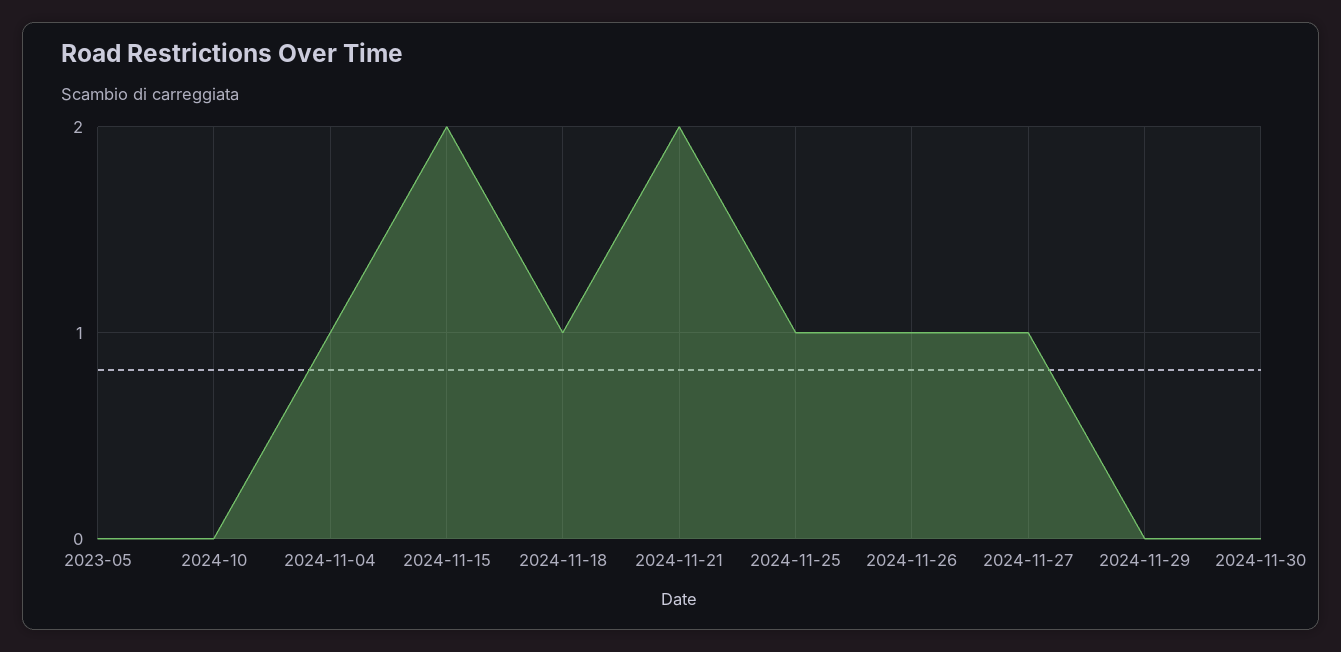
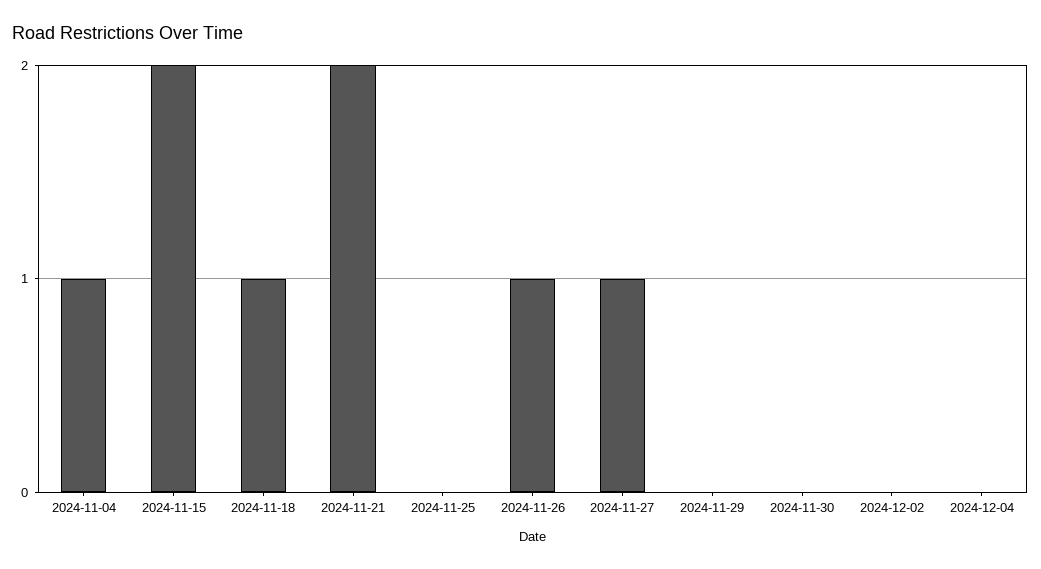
2023-05: 0 -> none
2024-10: 0 -> none
2024-11-25: 1 -> 0
2024-12-02: none -> 0
2024-12-04: none -> 0

